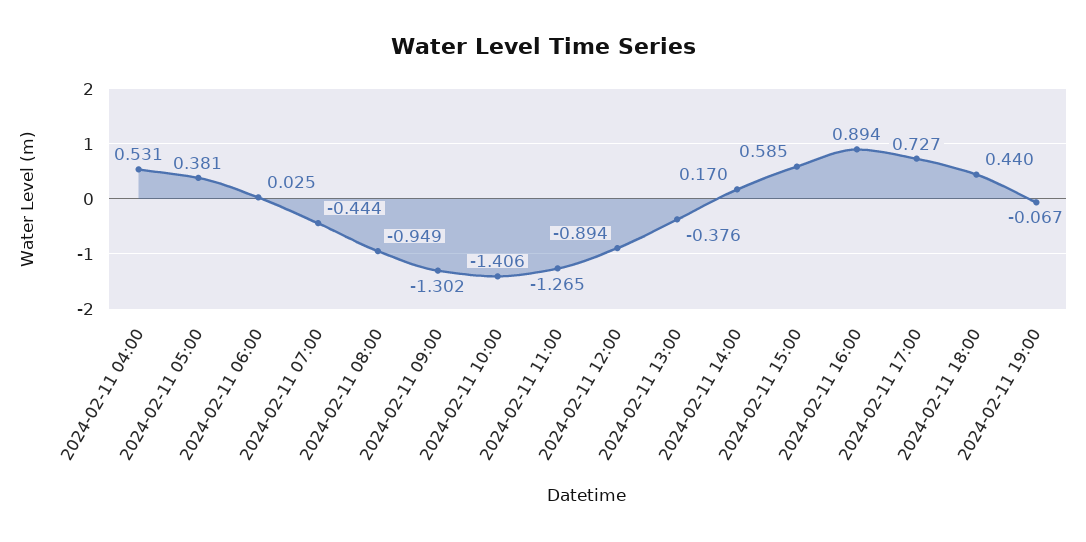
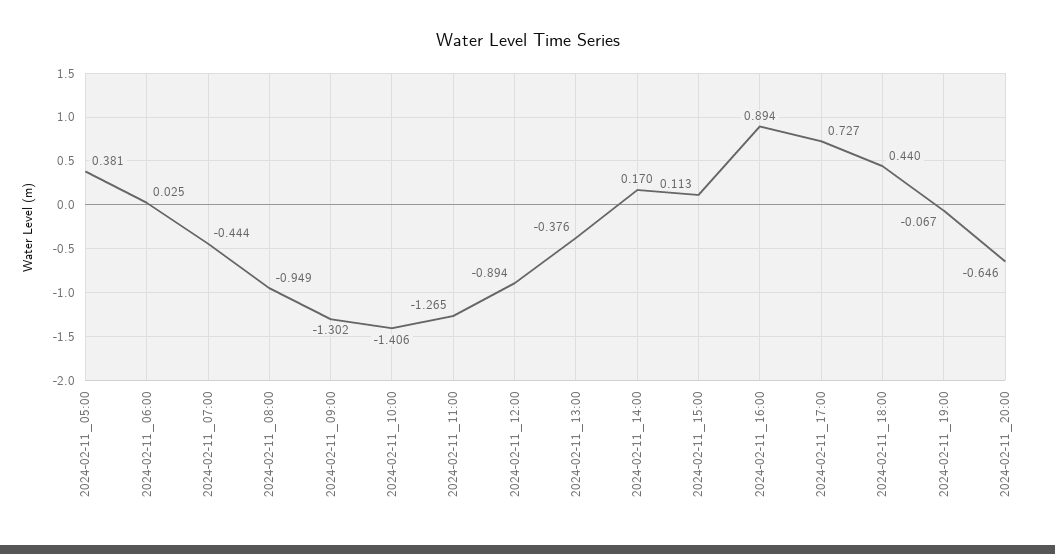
2024-02-11 04:00: 0.531 -> none
2024-02-11 15:00: 0.585 -> 0.113
2024-02-11_20:00: none -> -0.646

